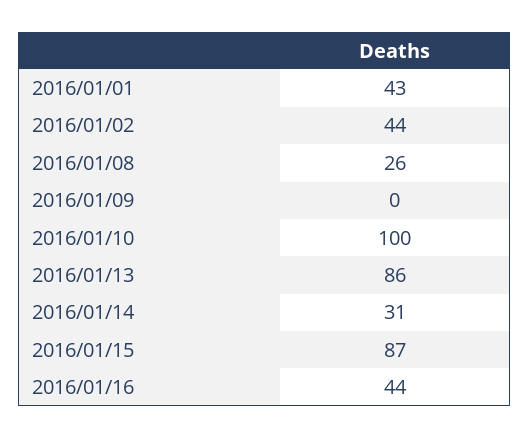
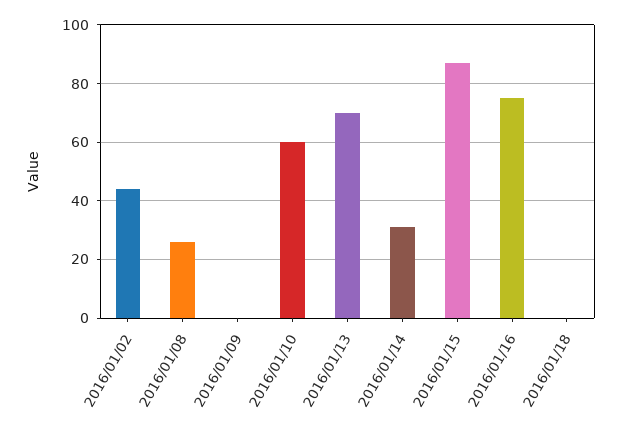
2016/01/01: 43 -> none
2016/01/10: 100 -> 60
2016/01/13: 86 -> 70
2016/01/16: 44 -> 75
2016/01/18: none -> 0

